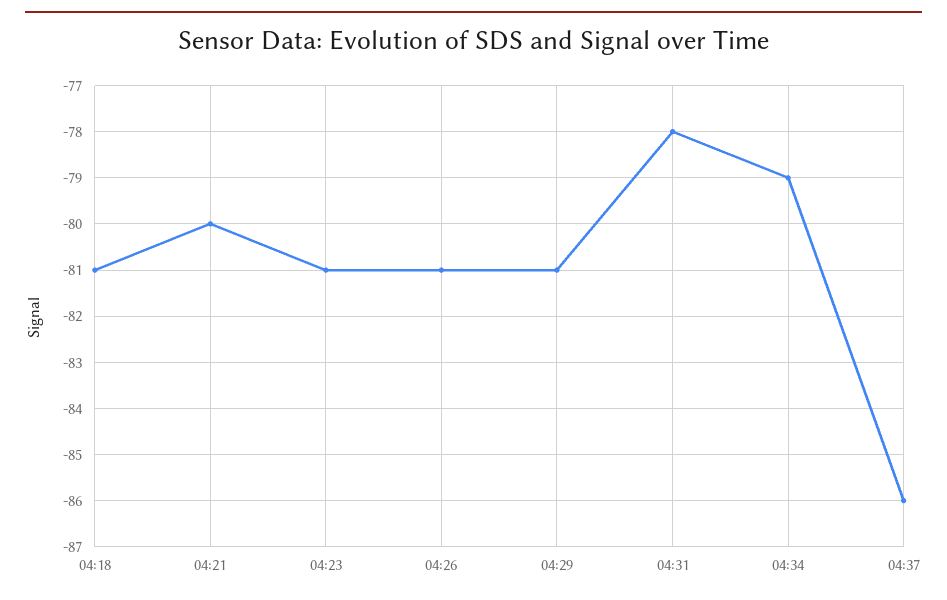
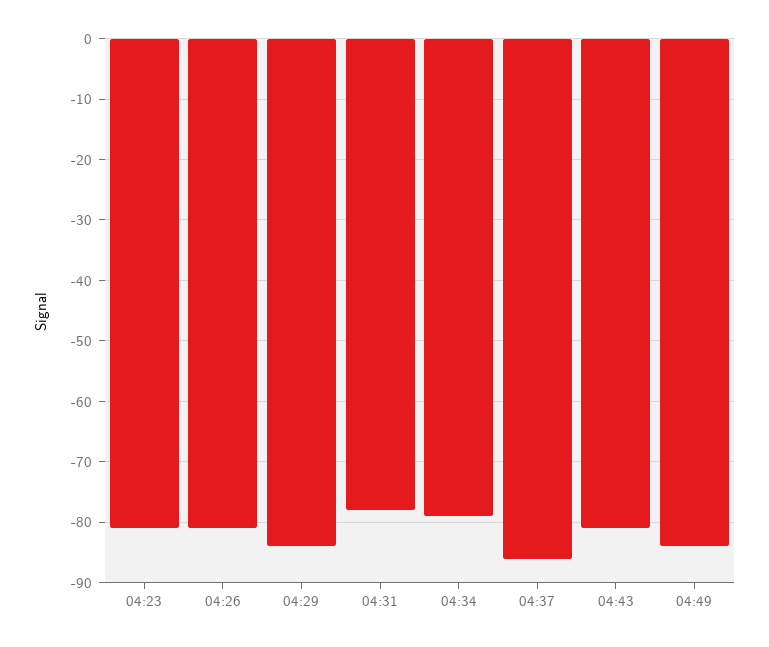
04:18: -81 -> none
04:21: -80 -> none
04:29: -81 -> -84
04:43: none -> -81
04:49: none -> -84

